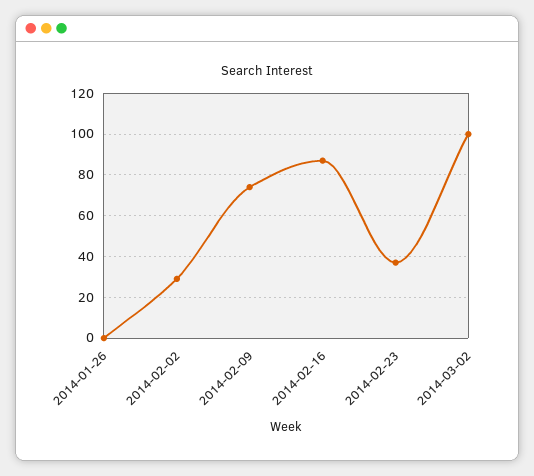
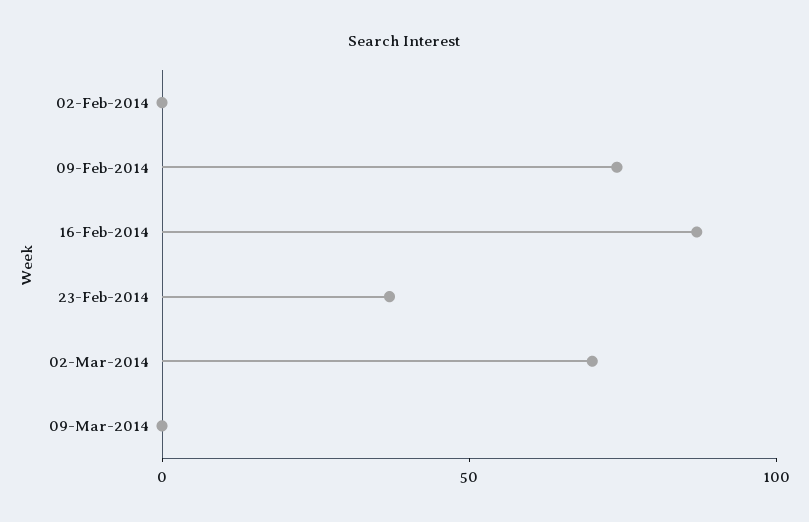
2014-01-26: 0 -> none
2014-02-02: 30 -> 0
2014-03-02: 100 -> 70
09-Mar-2014: none -> 0

